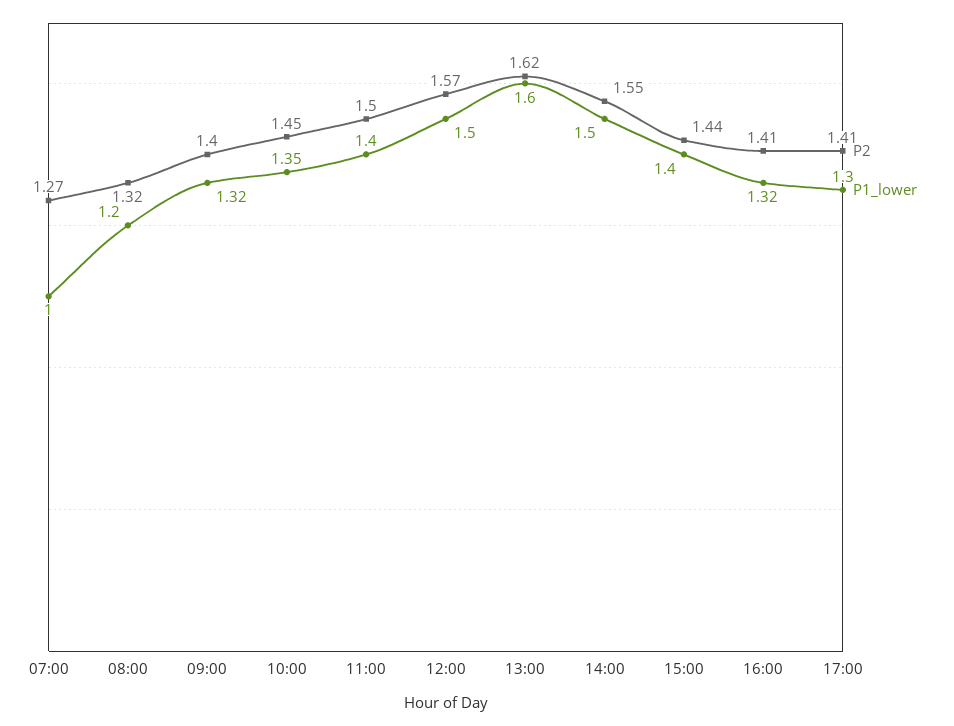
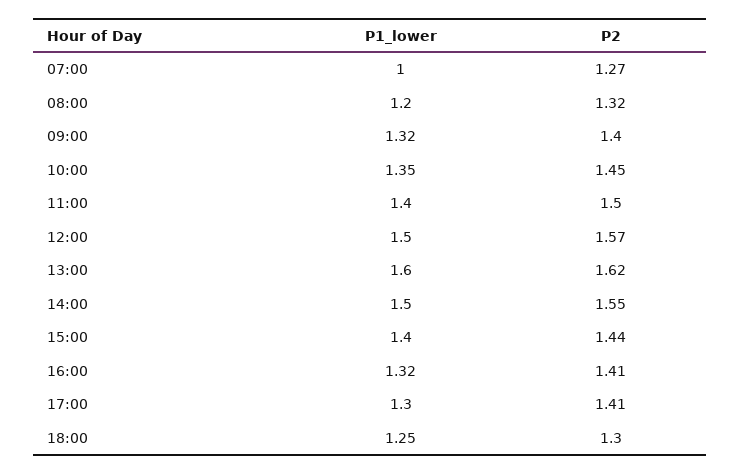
P1_lower, 18:00: none -> 1.25
P2, 18:00: none -> 1.3

